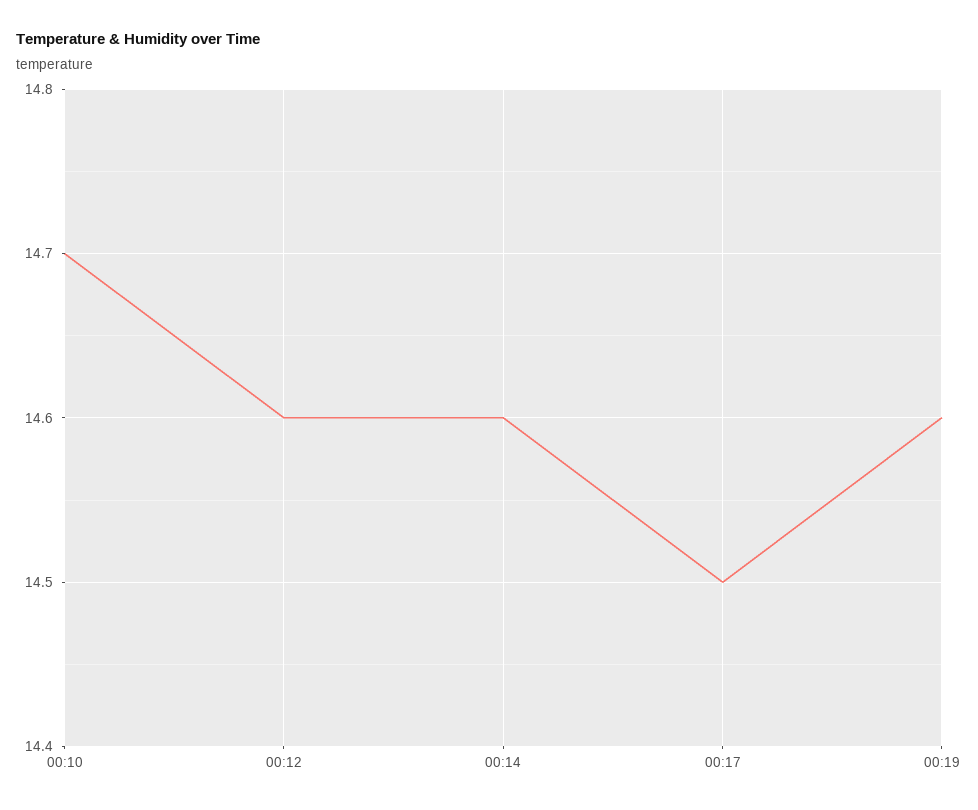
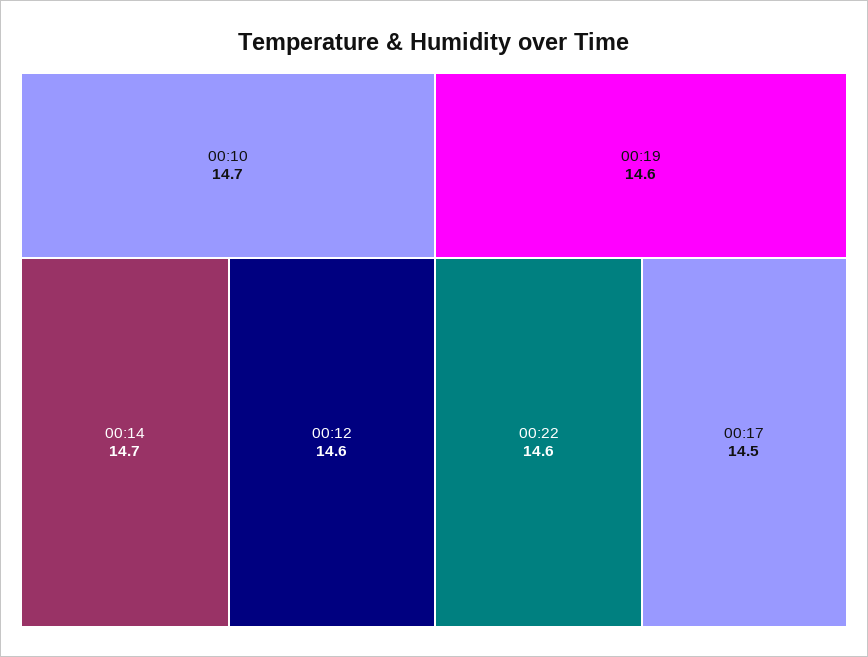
00:14: 14.6 -> 14.7
00:22: none -> 14.6

